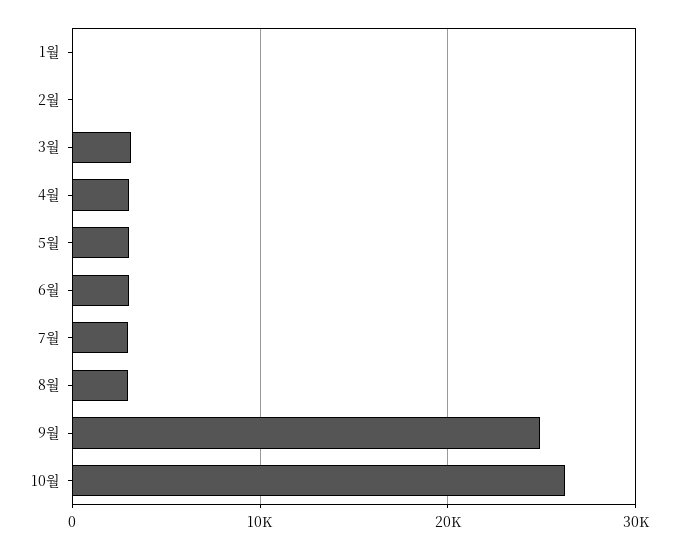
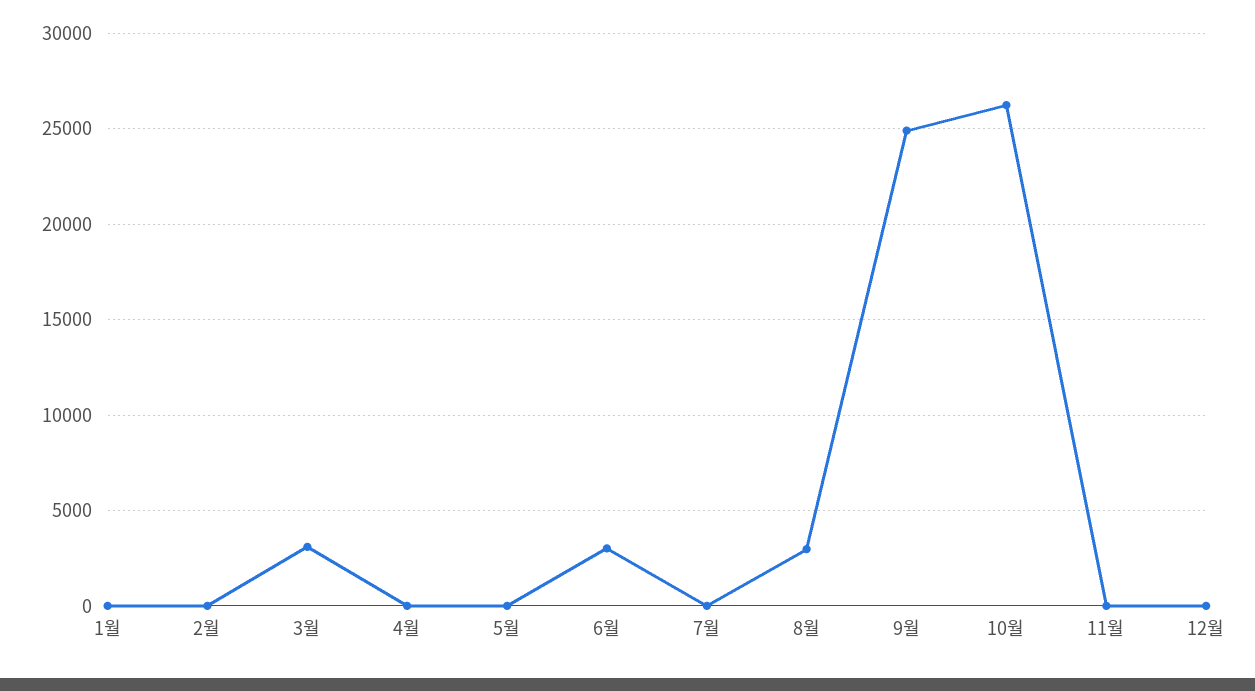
4월: 3000 -> 0
5월: 3000 -> 0
7월: 3000 -> 0
11월: none -> 0
12월: none -> 0

